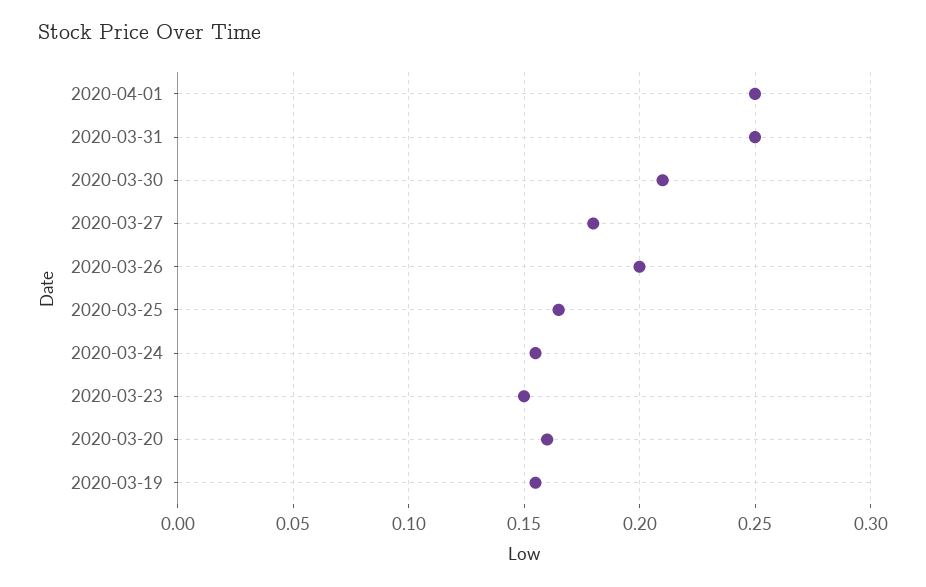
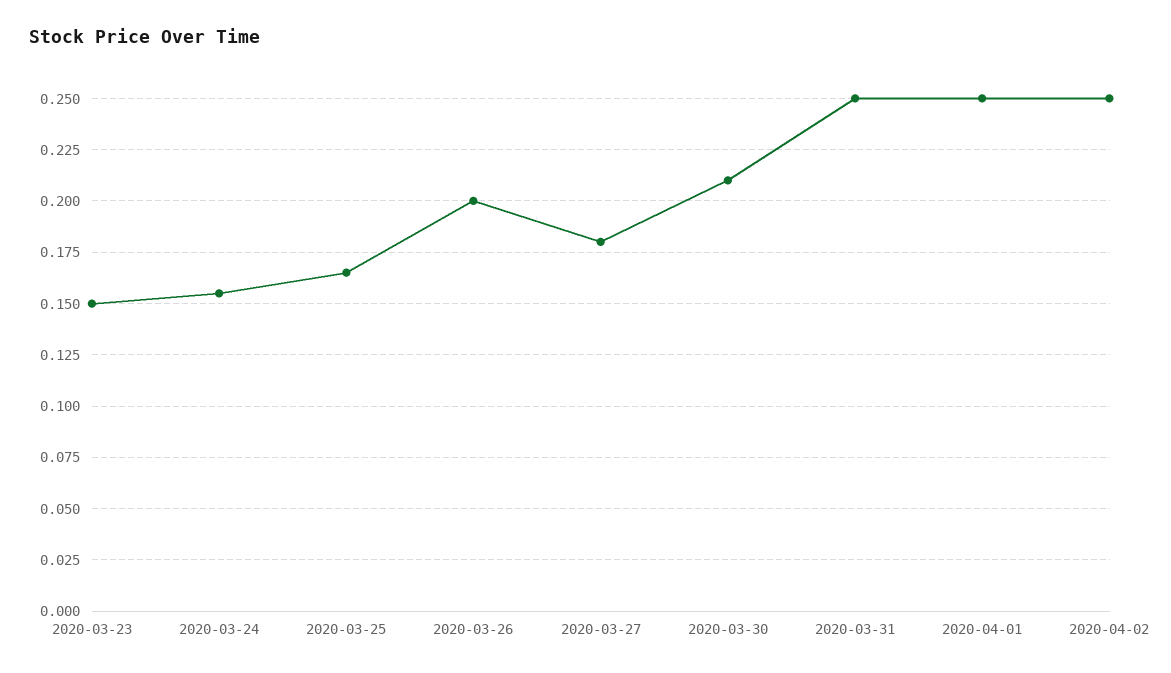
2020-03-20: 0.16 -> none
2020-03-19: 0.155 -> none
2020-04-02: none -> 0.25

